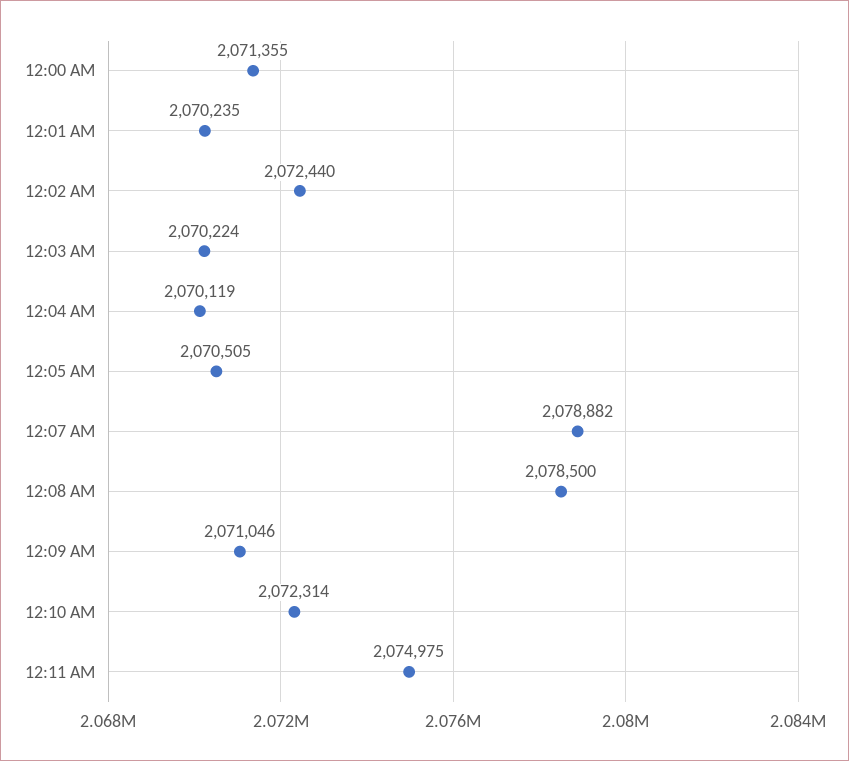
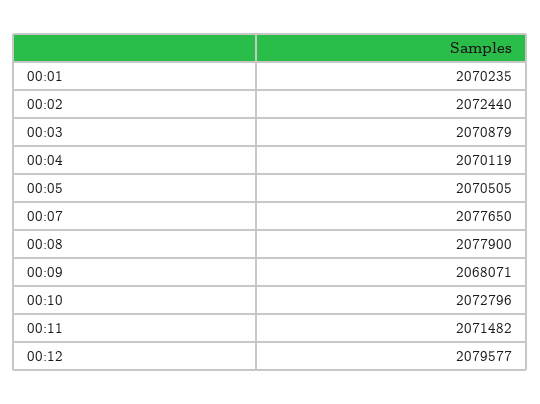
12:00 AM: 2071355 -> none
12:03 AM: 2070224 -> 2070879
12:07 AM: 2078882 -> 2077650
12:08 AM: 2078500 -> 2077900
12:09 AM: 2071046 -> 2068071
12:10 AM: 2072314 -> 2072796
12:11 AM: 2074975 -> 2071482
00:12: none -> 2079577

